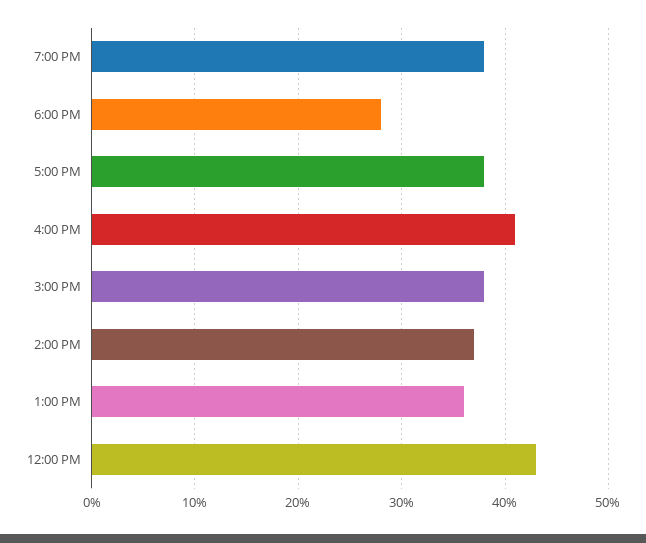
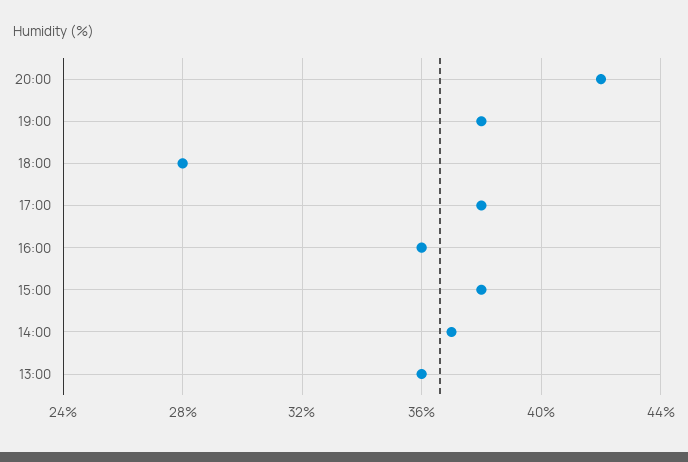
4:00 PM: 41 -> 36
12:00 PM: 43 -> none
20:00: none -> 42

